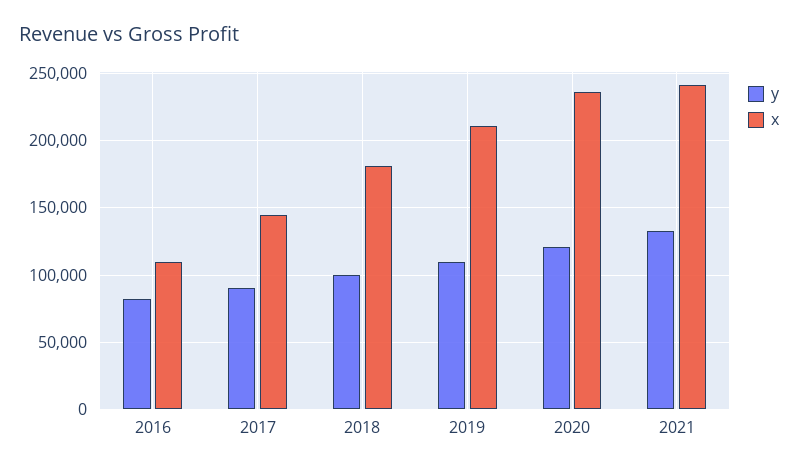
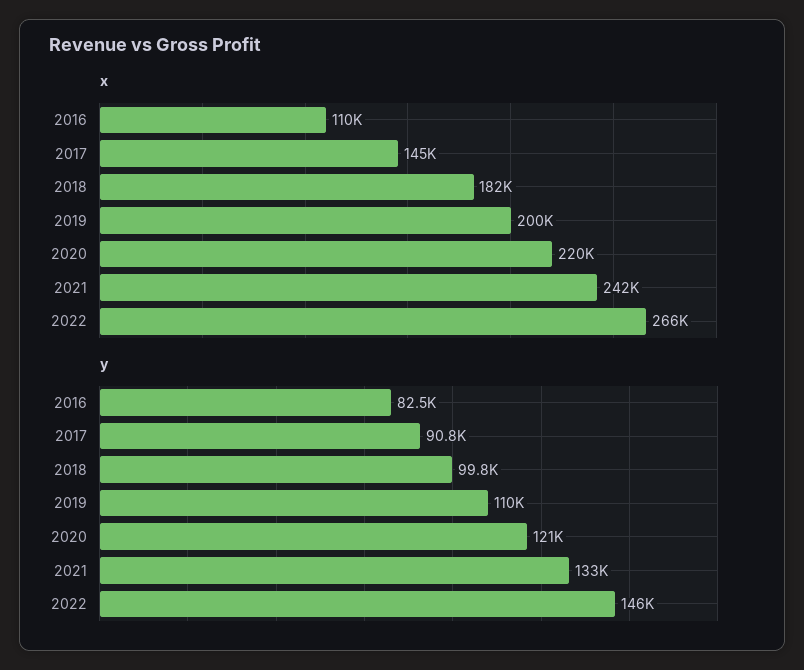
x, 2019: 210000 -> 200000
x, 2020: 235000 -> 220000
x, 2022: none -> 266000
y, 2022: none -> 146000

